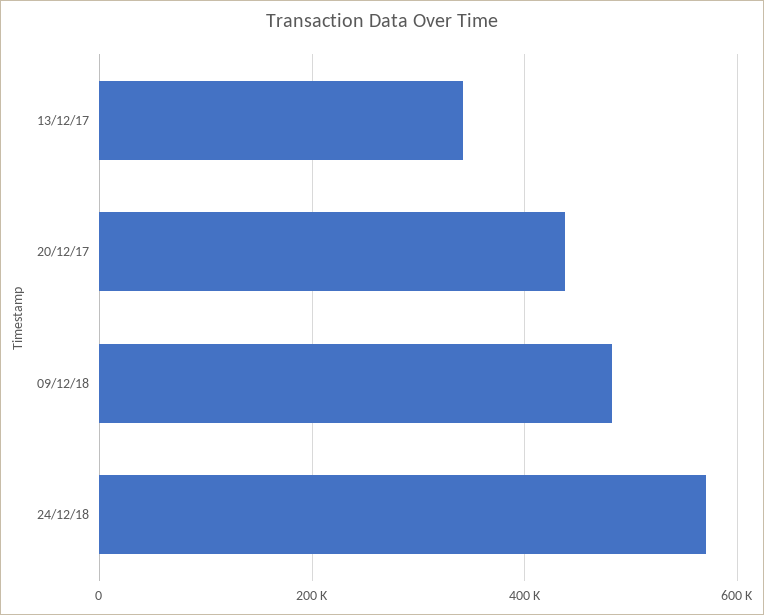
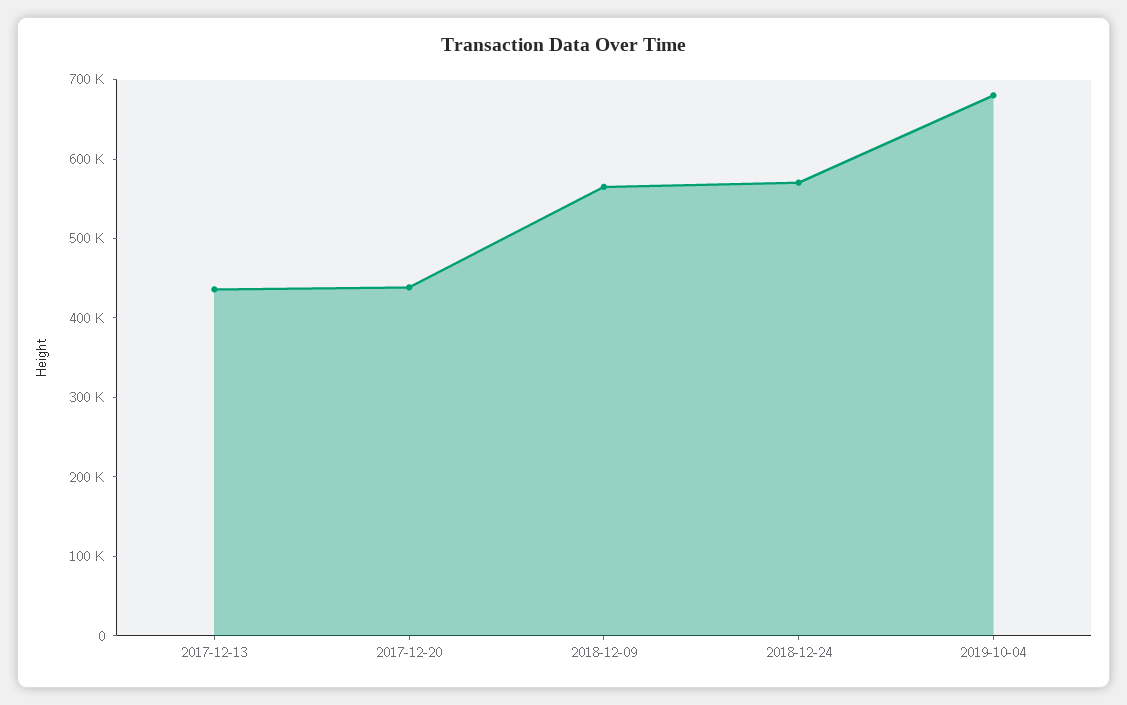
13/12/17: 340000 -> 440000
09/12/18: 480000 -> 560000
2019-10-04: none -> 680000

